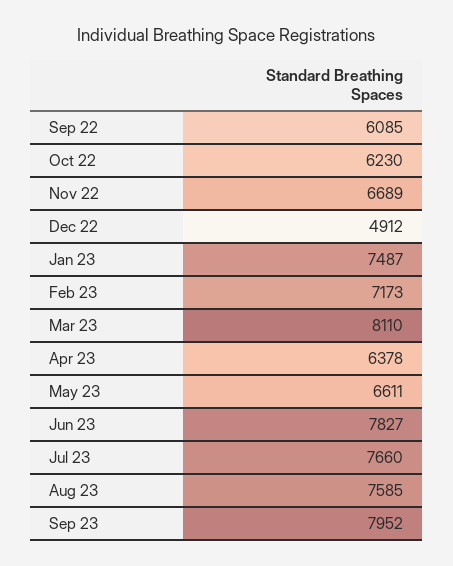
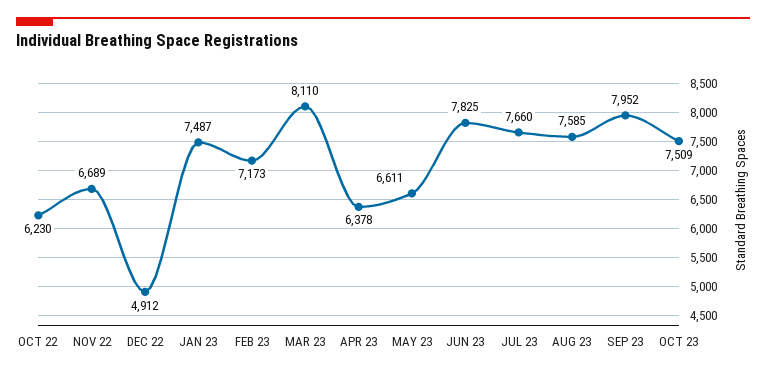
Sep 22: 6085 -> none
Jun 23: 7827 -> 7825
OCT 23: none -> 7509

